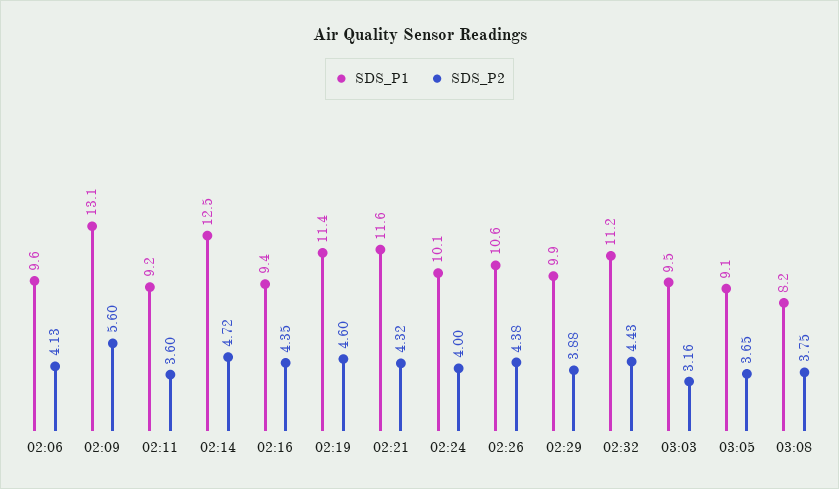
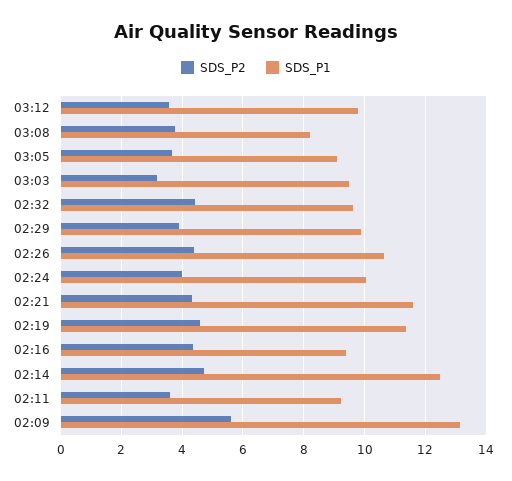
SDS_P1, 02:06: 9.6 -> none
SDS_P2, 02:06: 4.13 -> none
SDS_P1, 02:32: 11.2 -> 9.6
SDS_P2, 03:12: none -> 3.6
SDS_P1, 03:12: none -> 9.8

